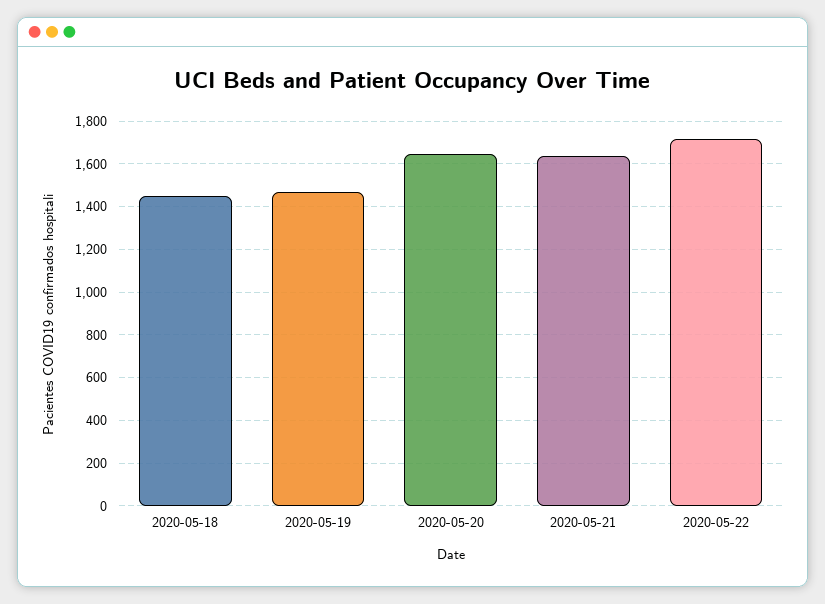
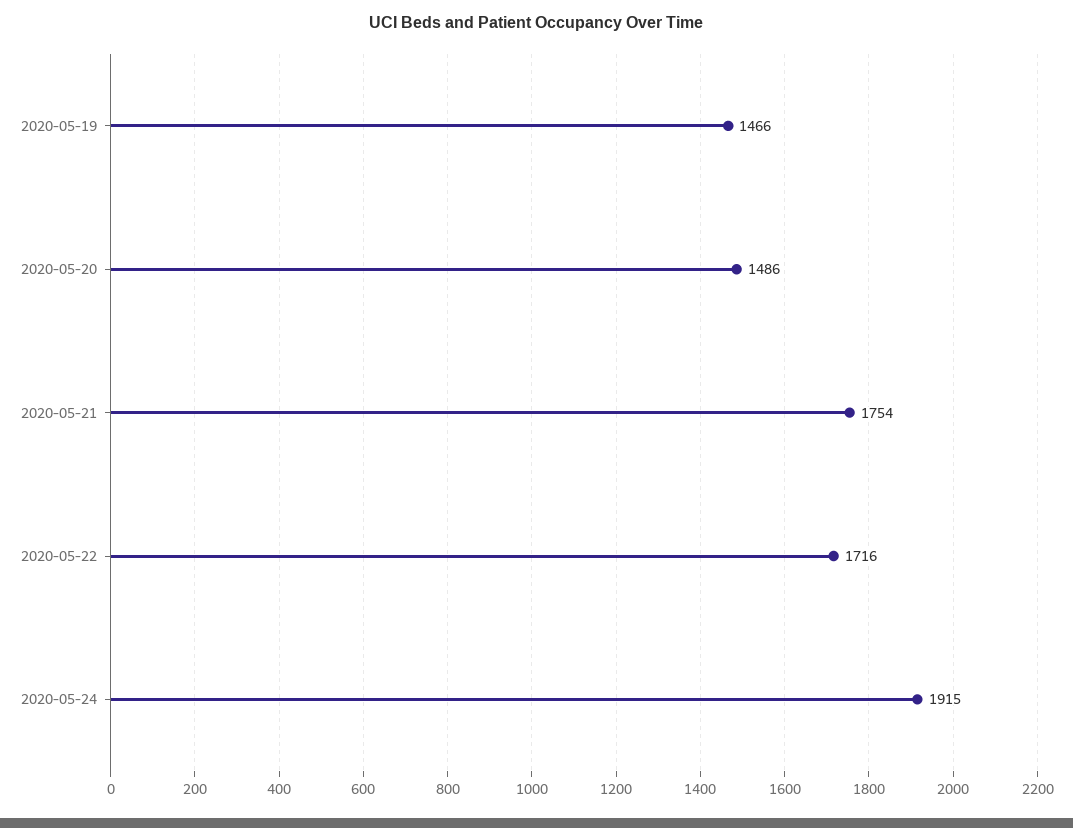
2020-05-18: 1450 -> none
2020-05-20: 1650 -> 1486
2020-05-21: 1650 -> 1754
2020-05-24: none -> 1915

